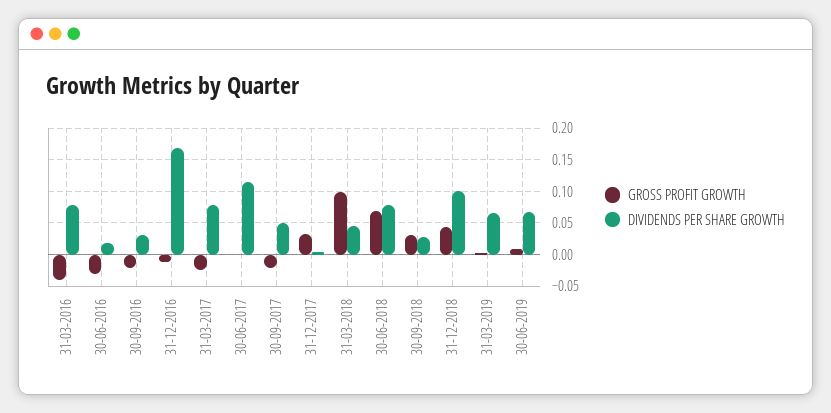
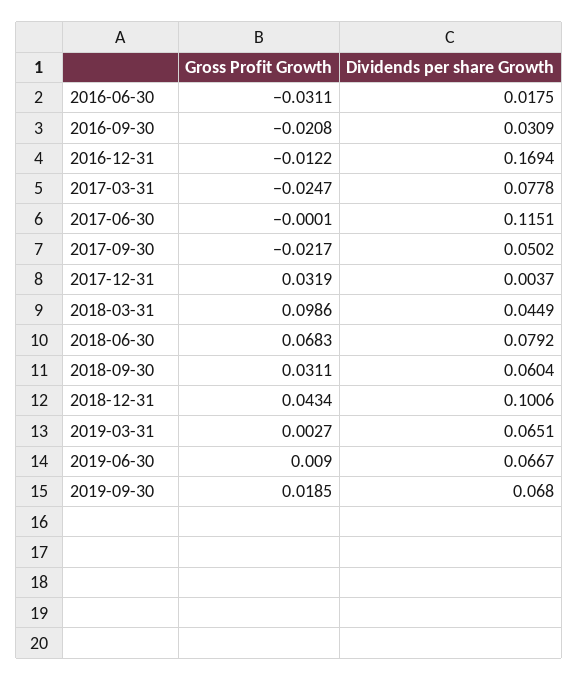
GROSS PROFIT GROWTH, 31-03-2016: -0.04 -> none
DIVIDENDS PER SHARE GROWTH, 31-03-2016: 0.08 -> none
DIVIDENDS PER SHARE GROWTH, 30-09-2018: 0.03 -> 0.0604
GROSS PROFIT GROWTH, 2019-09-30: none -> 0.0185
DIVIDENDS PER SHARE GROWTH, 2019-09-30: none -> 0.068

